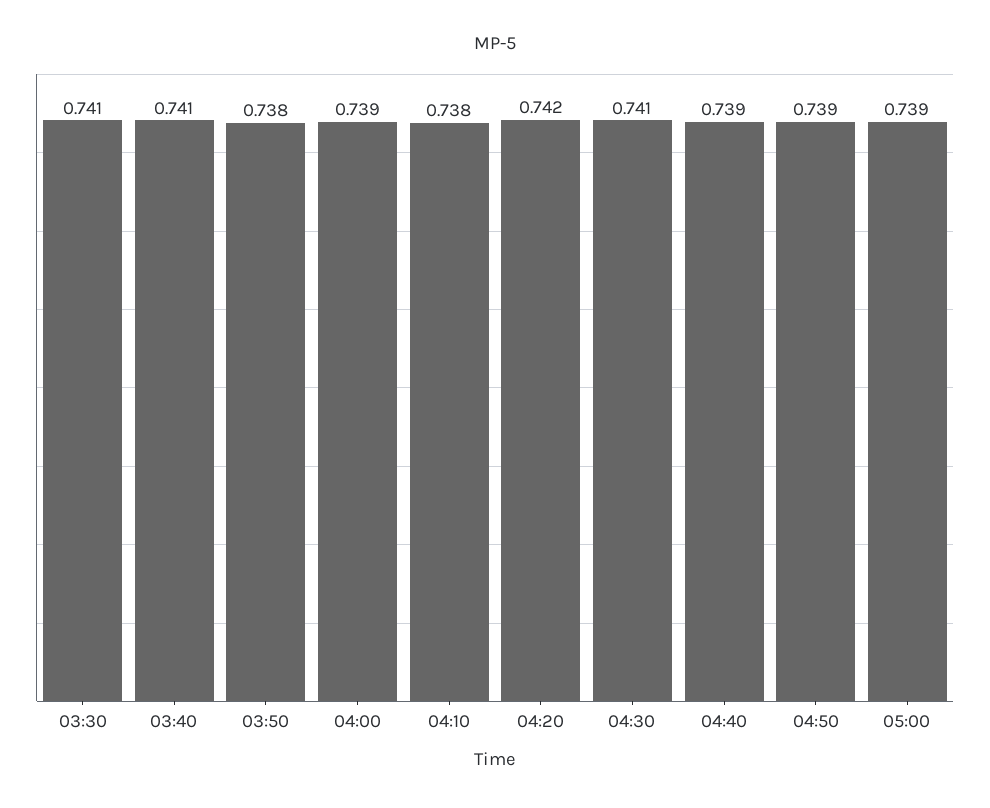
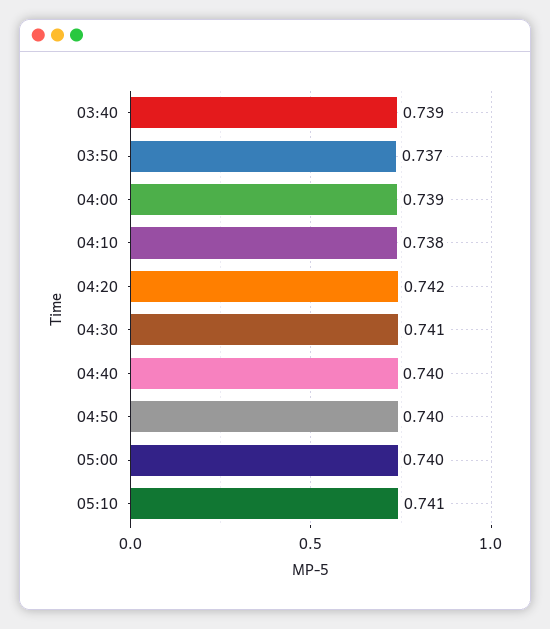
03:30: 0.741 -> none
03:40: 0.741 -> 0.739
03:50: 0.738 -> 0.737
04:40: 0.739 -> 0.74
04:50: 0.739 -> 0.74
05:00: 0.739 -> 0.74
05:10: none -> 0.741

